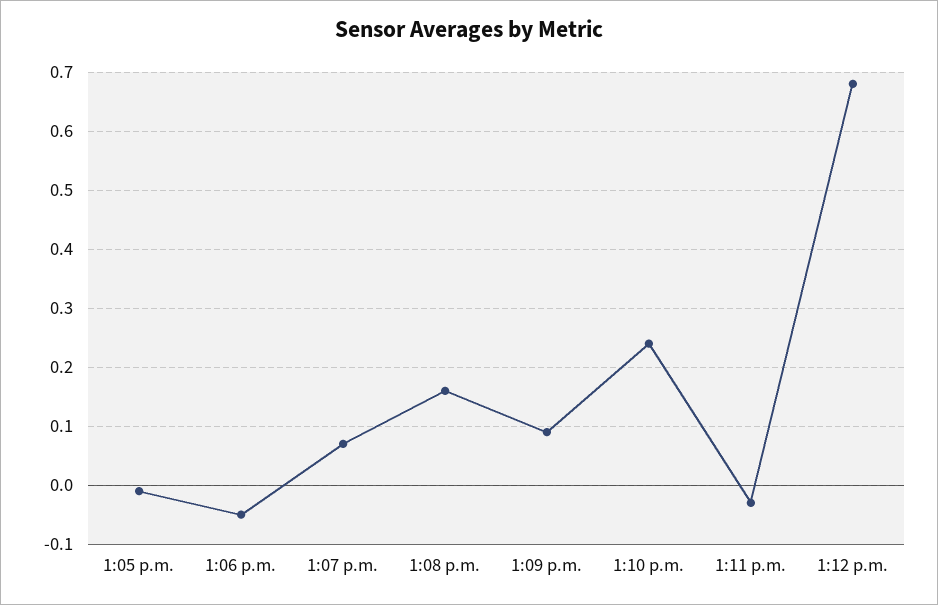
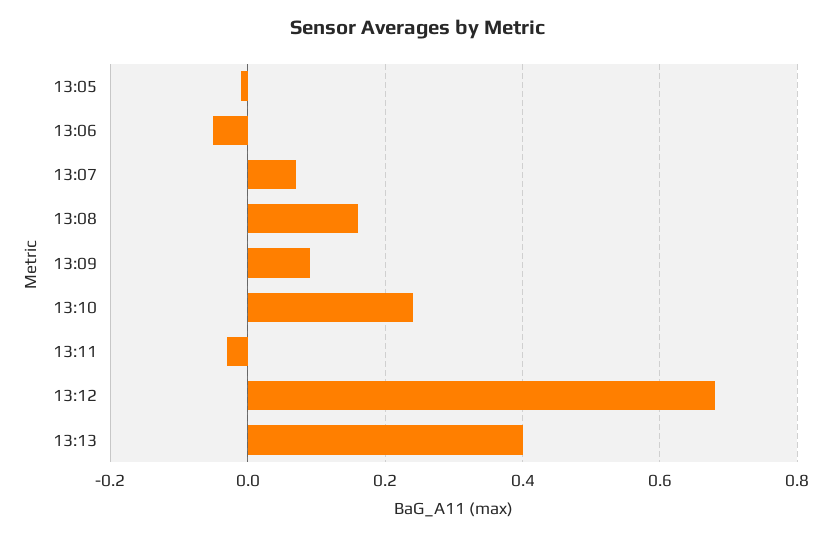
13:13: none -> 0.4

